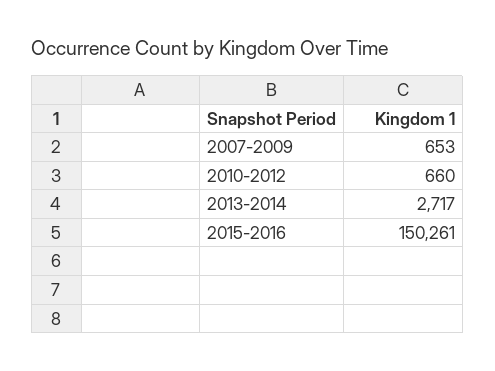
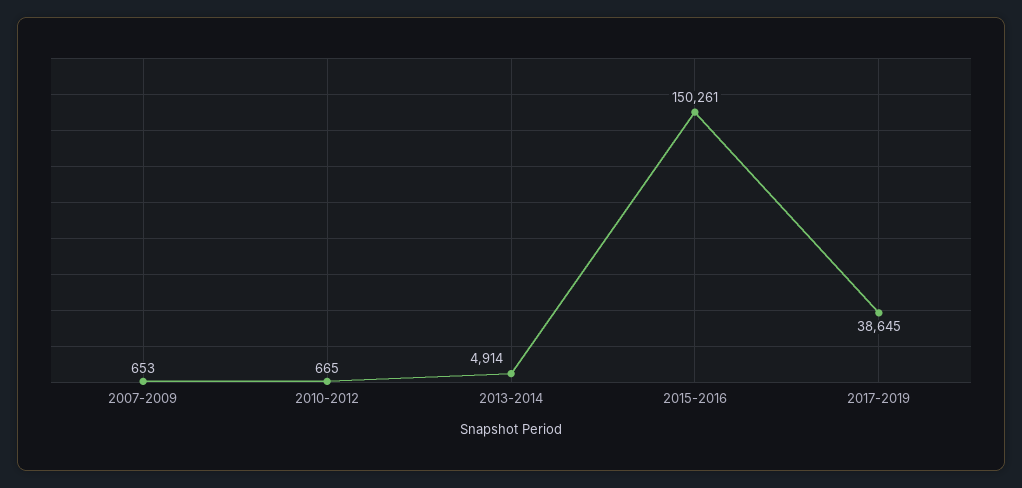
2010-2012: 660 -> 665
2013-2014: 2717 -> 4914
2017-2019: none -> 38645

